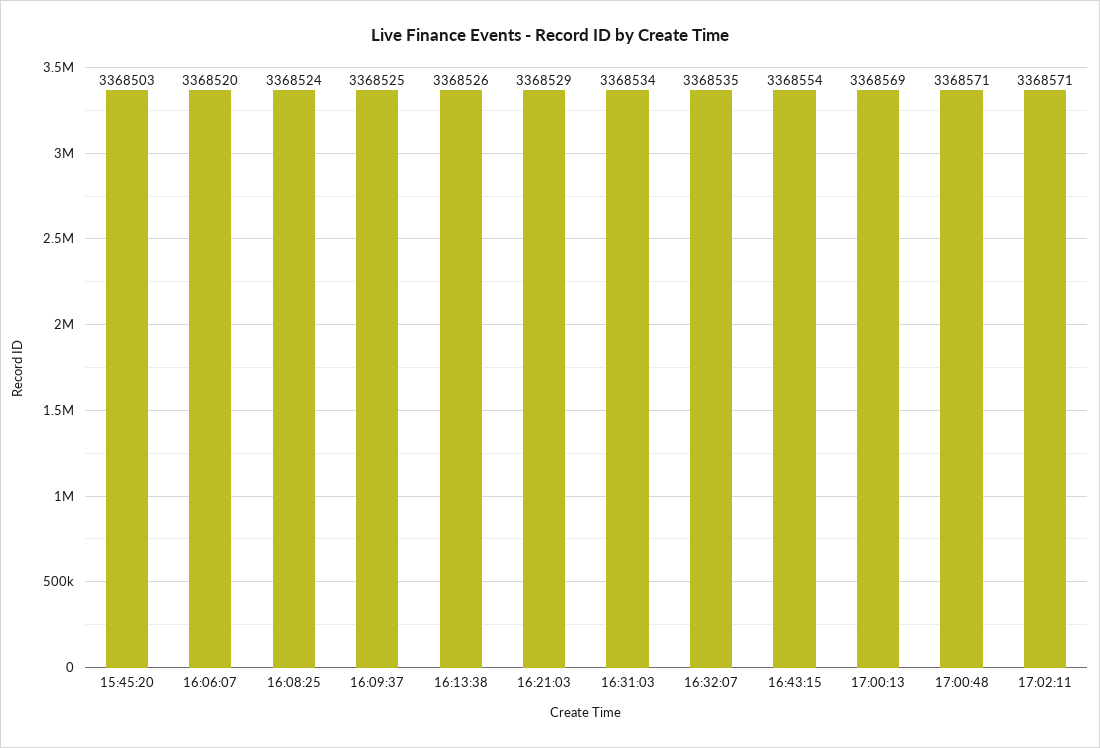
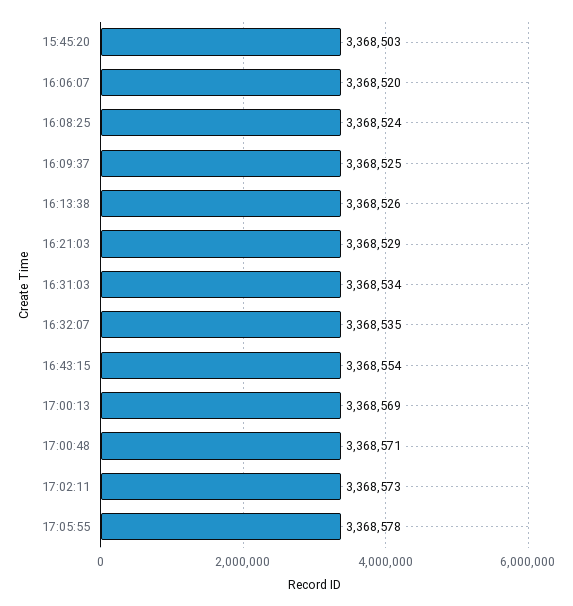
17:02:11: 3368571 -> 3368573
17:05:55: none -> 3368578

